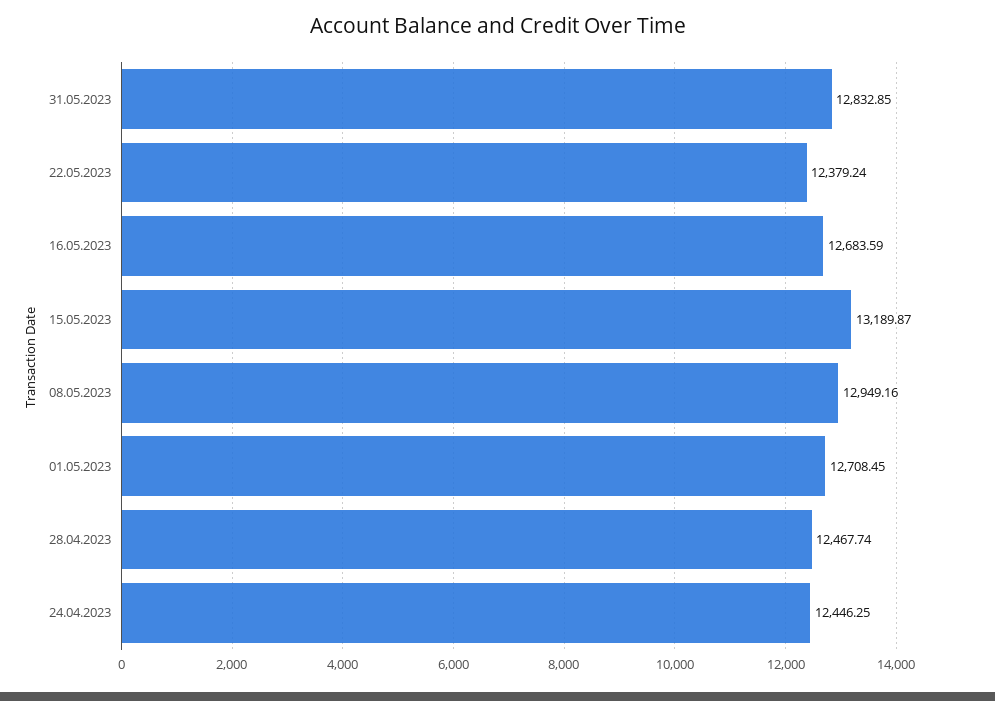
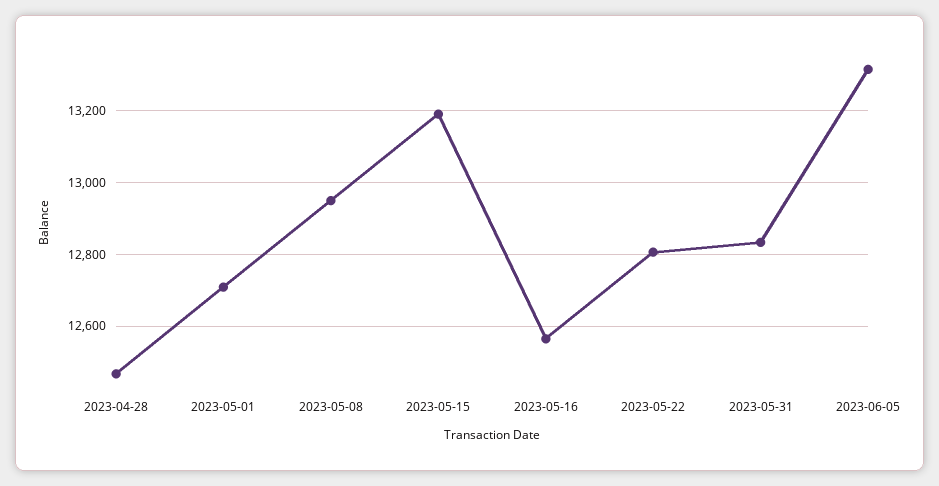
22.05.2023: 12379.24 -> 12800
16.05.2023: 12683.59 -> 12560
24.04.2023: 12446.25 -> none
2023-06-05: none -> 13320

